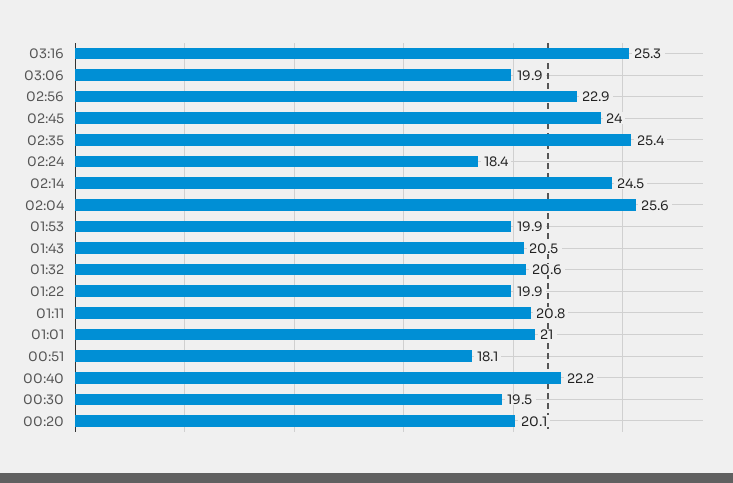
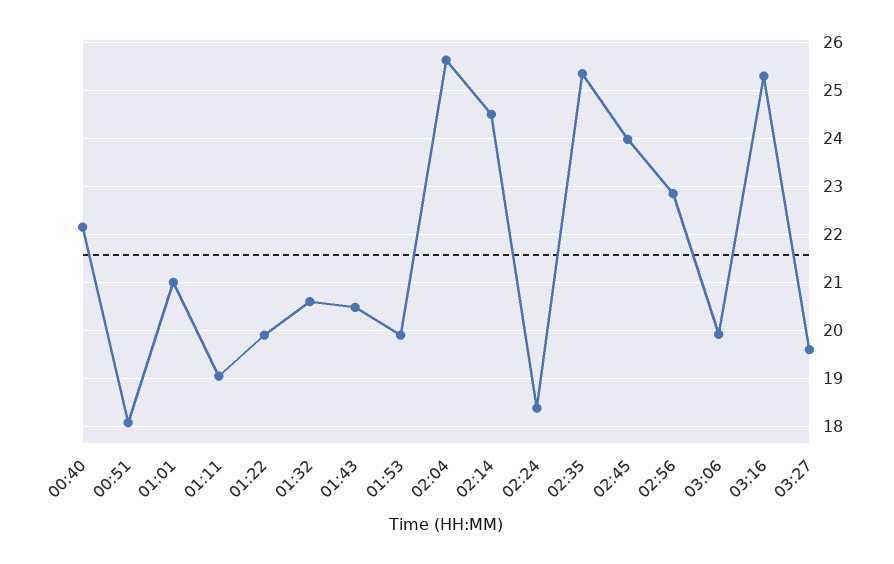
01:11: 20.8 -> 19
00:30: 19.5 -> none
00:20: 20.1 -> none
03:27: none -> 19.6

